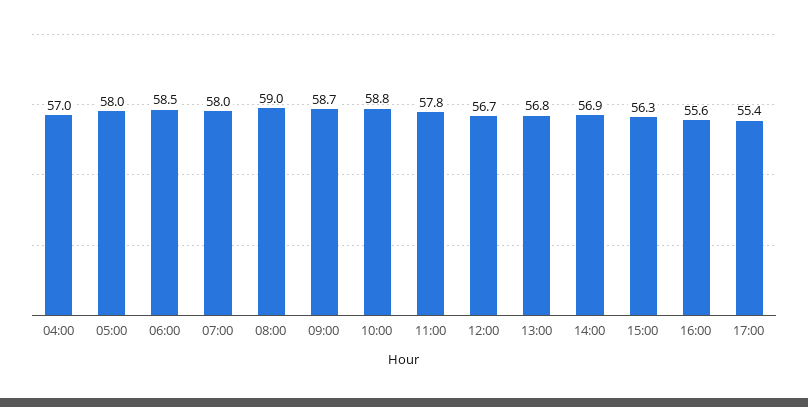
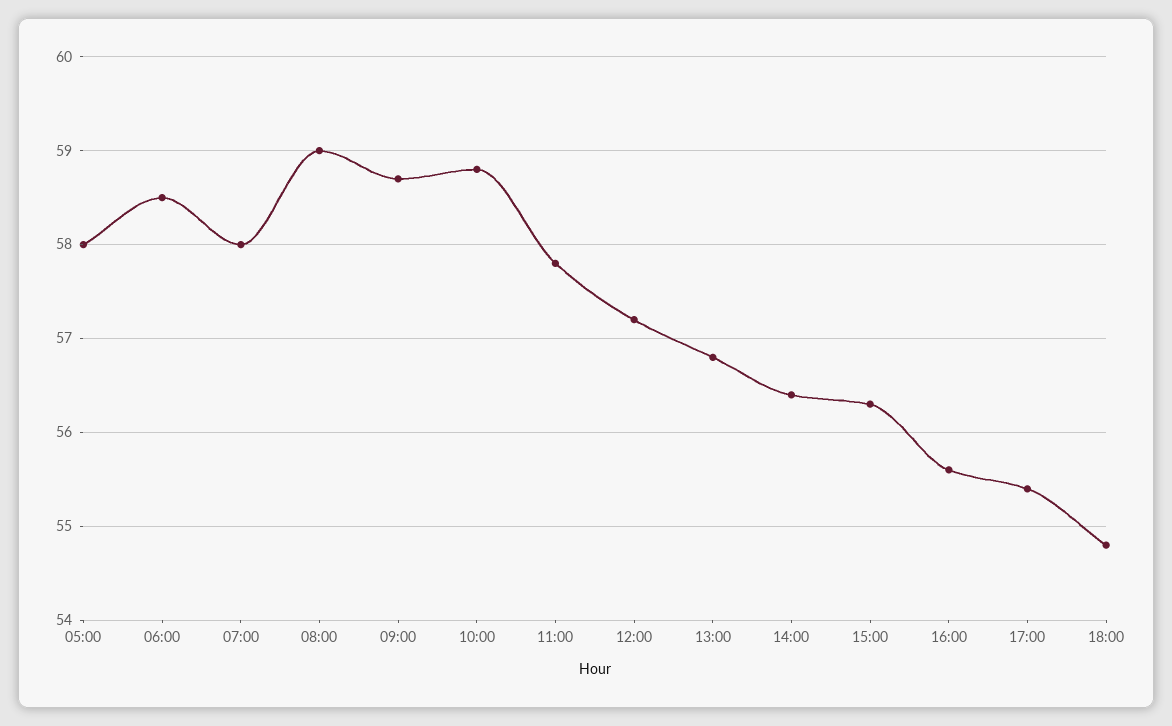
04:00: 57 -> none
12:00: 56.7 -> 57.2
14:00: 56.9 -> 56.4
18:00: none -> 54.8

